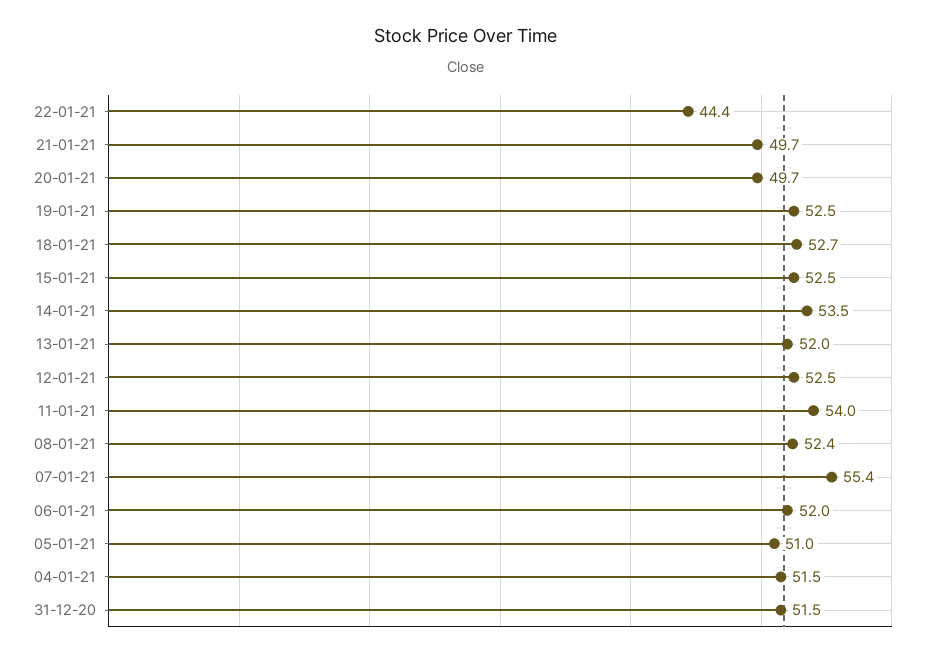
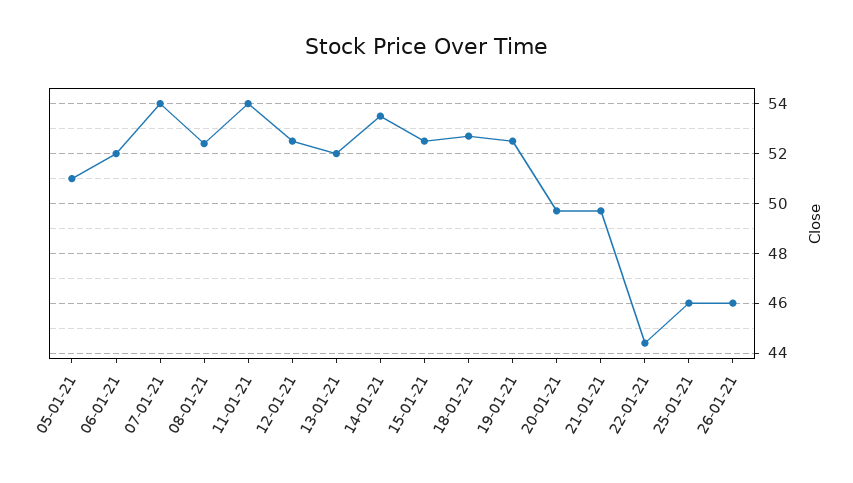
07-01-21: 55.4 -> 54
04-01-21: 51.5 -> none
31-12-20: 51.5 -> none
25-01-21: none -> 46
26-01-21: none -> 46

